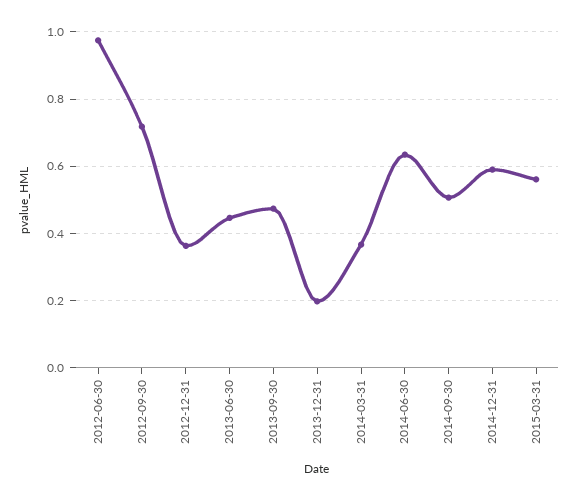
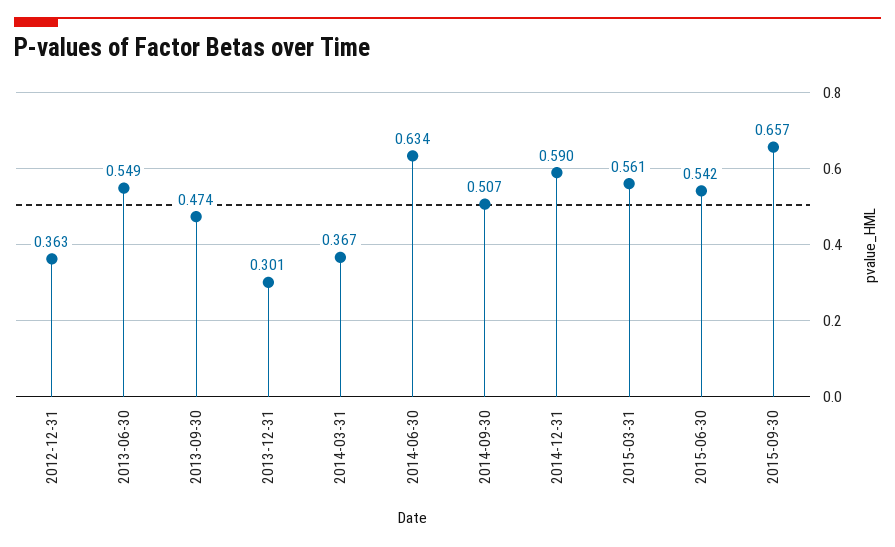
2012-06-30: 0.98 -> none
2012-09-30: 0.72 -> none
2013-06-30: 0.44 -> 0.549
2013-12-31: 0.2 -> 0.301
2015-06-30: none -> 0.542
2015-09-30: none -> 0.657

